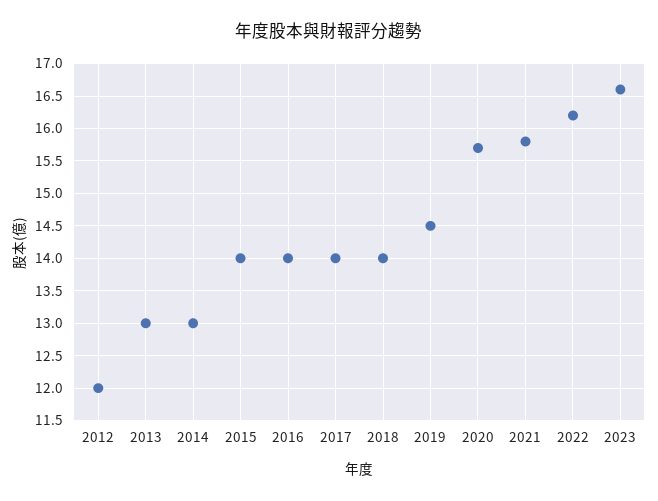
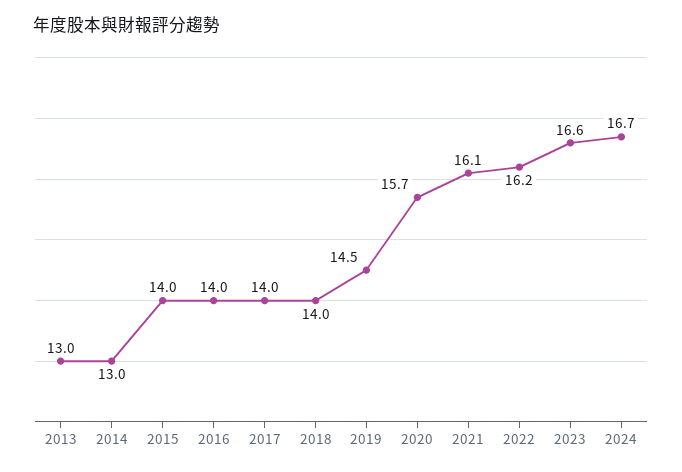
2012: 12 -> none
2021: 15.8 -> 16.1
2024: none -> 16.7

